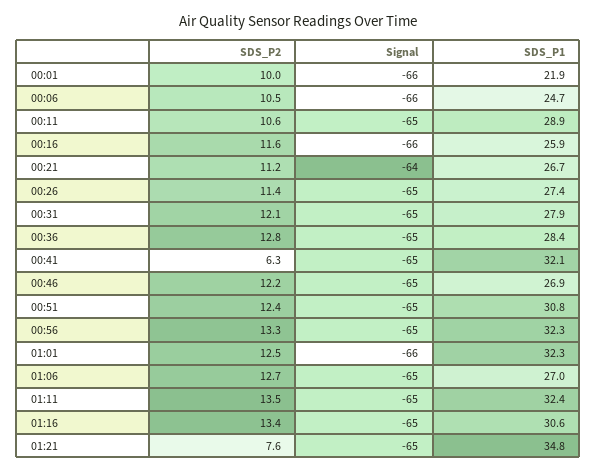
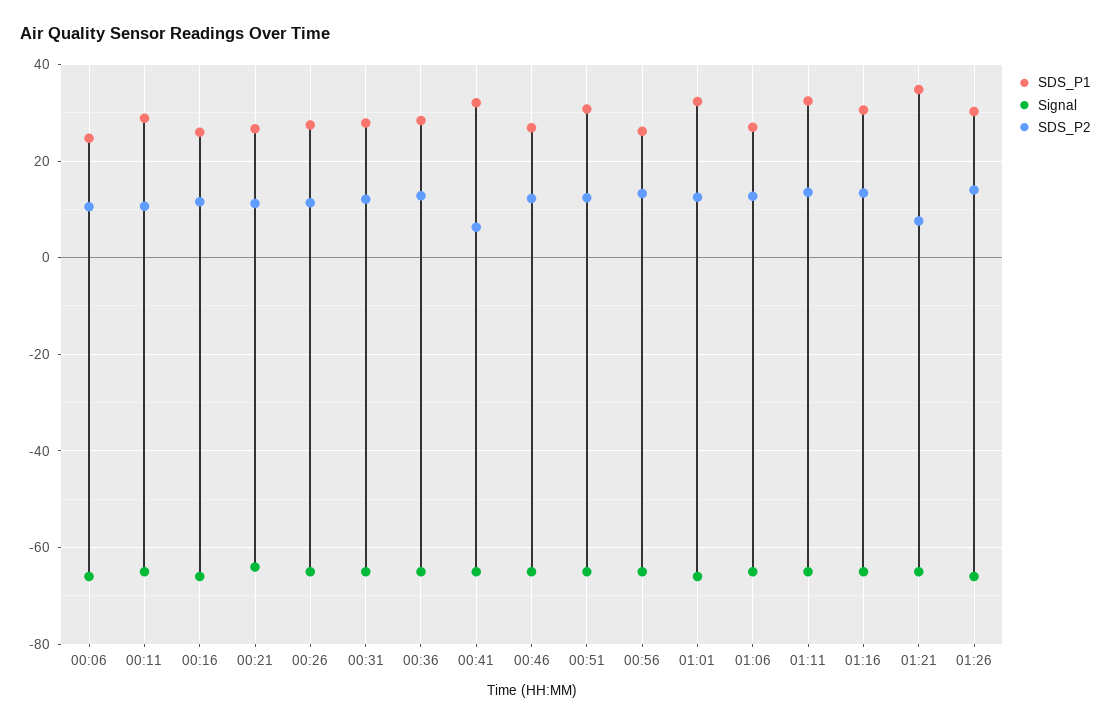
SDS_P2, 00:01: 10 -> none
Signal, 00:01: -66 -> none
SDS_P1, 00:01: 21.9 -> none
SDS_P1, 00:56: 32.3 -> 26
SDS_P1, 01:26: none -> 30
Signal, 01:26: none -> -66
SDS_P2, 01:26: none -> 14

